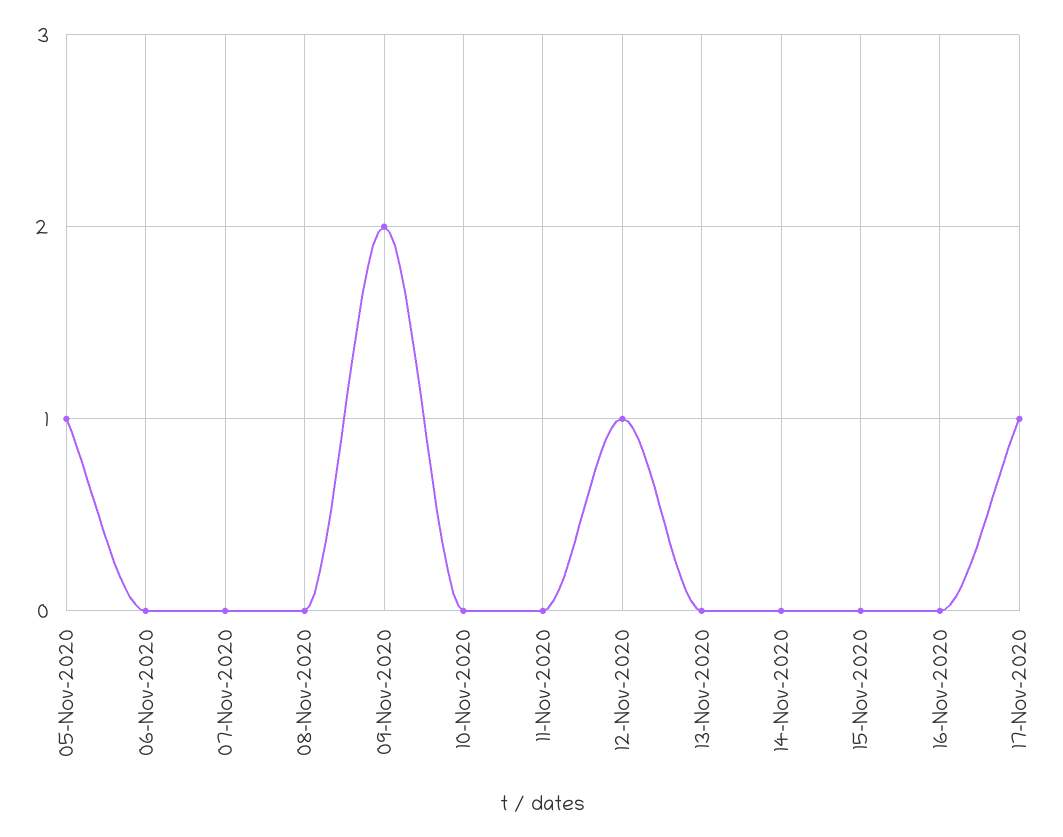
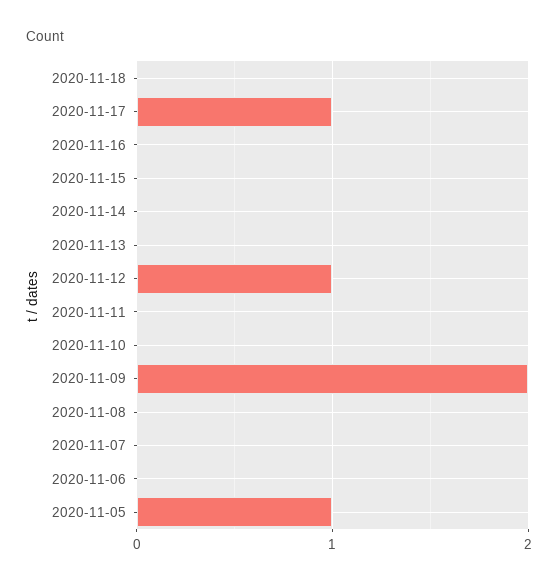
2020-11-18: none -> 0

